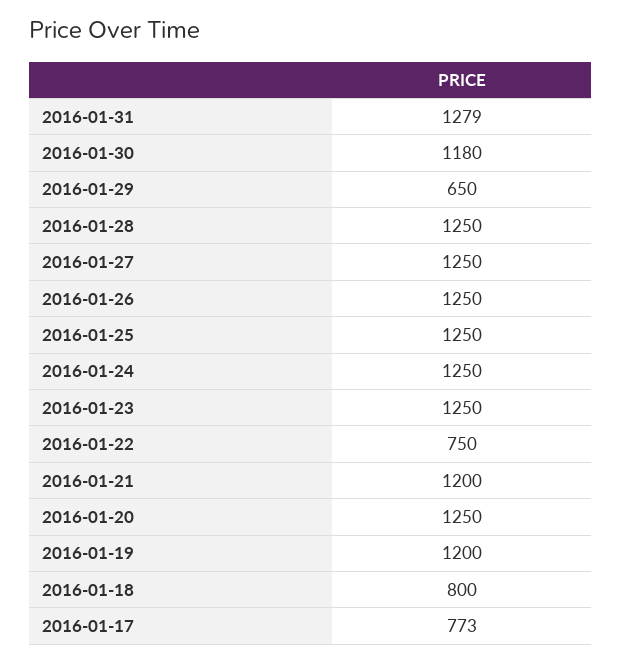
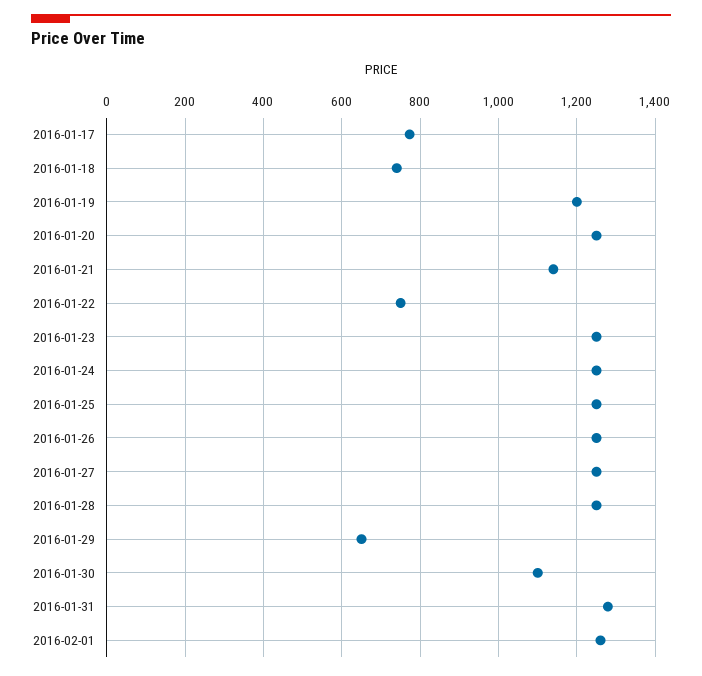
2016-01-30: 1180 -> 1100
2016-01-21: 1200 -> 1140
2016-01-18: 800 -> 740
2016-02-01: none -> 1260

